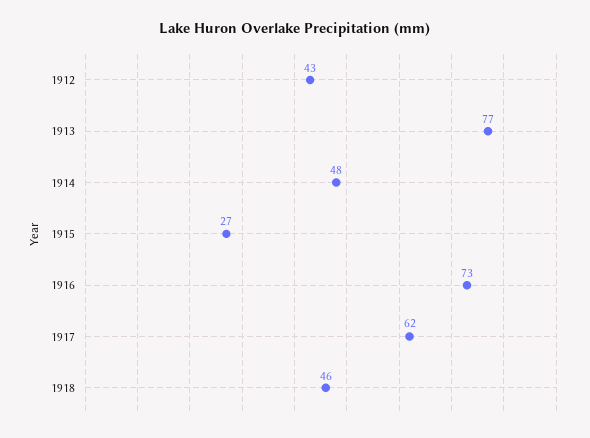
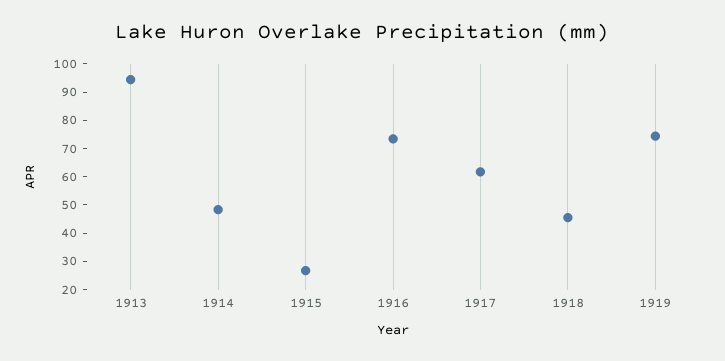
1912: 43 -> none
1913: 77 -> 95
1919: none -> 75

